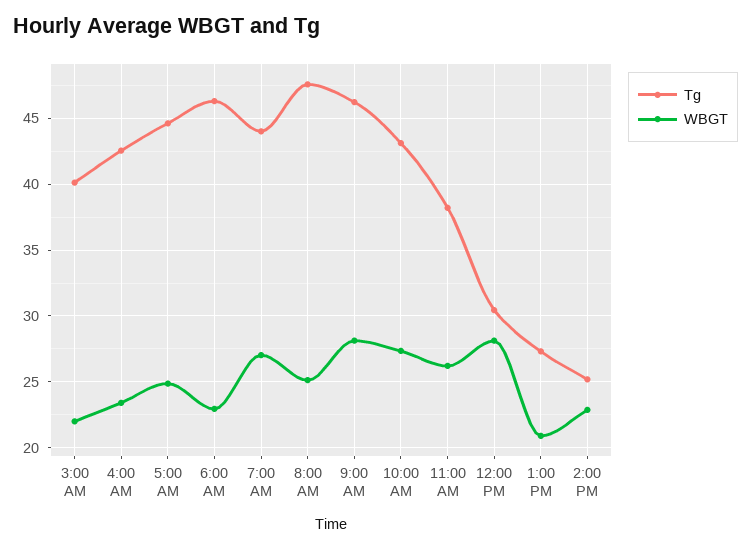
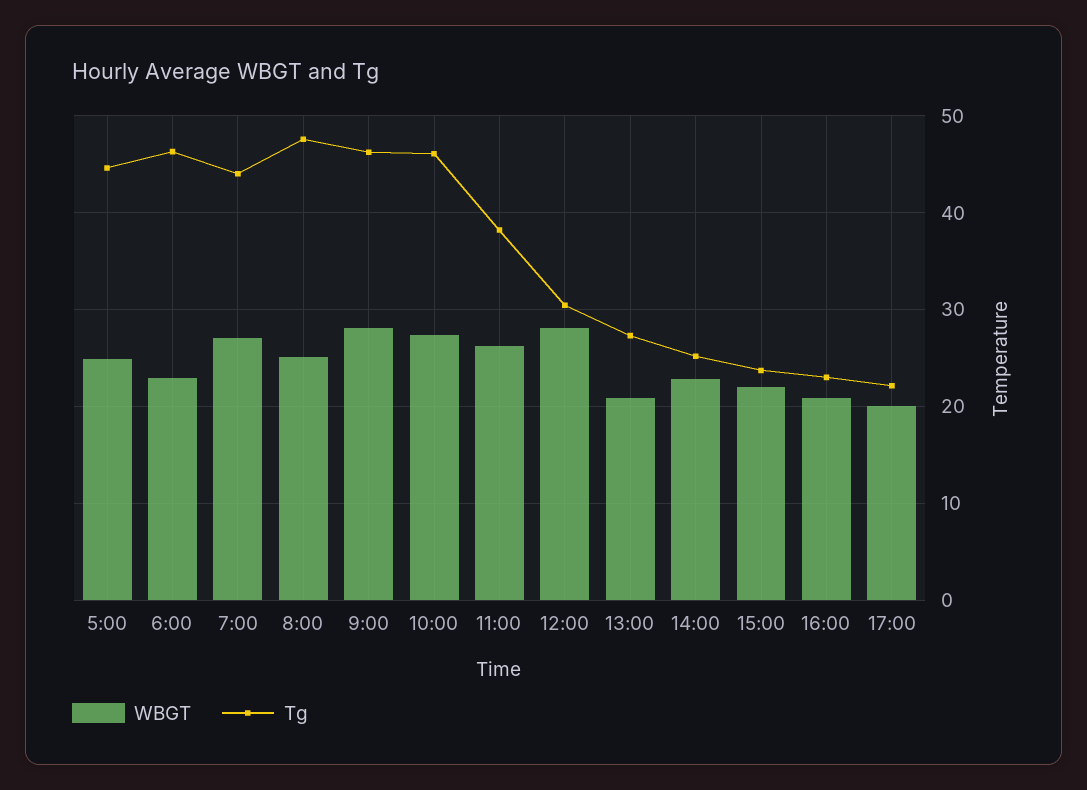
Tg, 3:00 AM: 40 -> none
WBGT, 3:00 AM: 22 -> none
Tg, 4:00 AM: 42.5 -> none
WBGT, 4:00 AM: 23.5 -> none
Tg, 10:00 AM: 43 -> 46
WBGT, 15:00: none -> 22
Tg, 15:00: none -> 24
WBGT, 16:00: none -> 21
Tg, 16:00: none -> 23
WBGT, 17:00: none -> 20
Tg, 17:00: none -> 22

